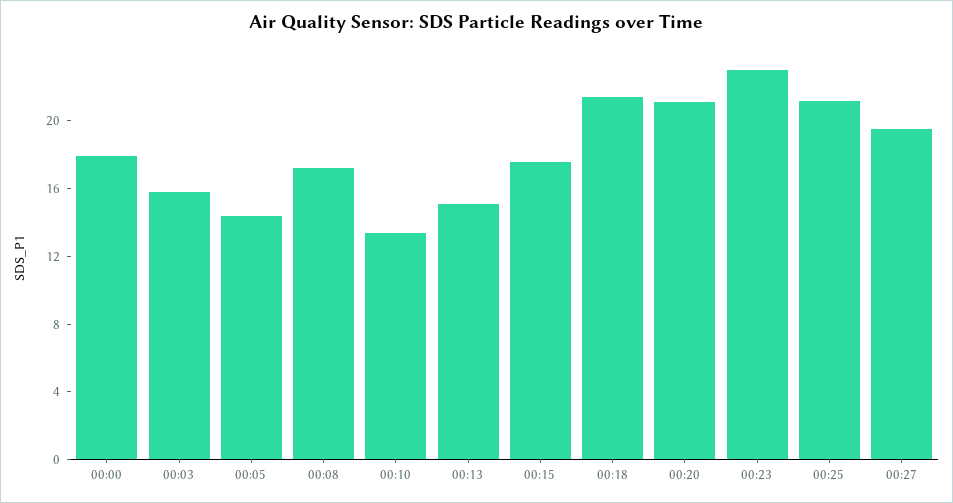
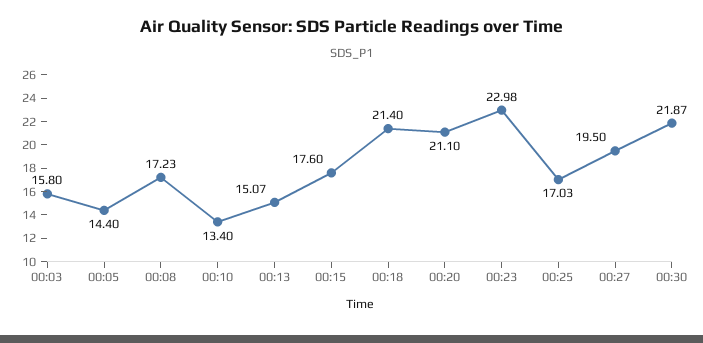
00:00: 18 -> none
00:25: 21 -> 17.03
00:30: none -> 21.87

